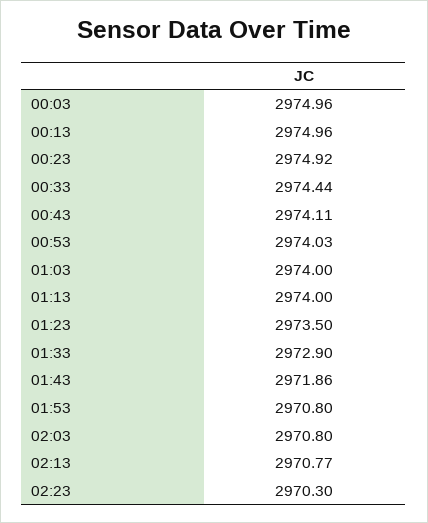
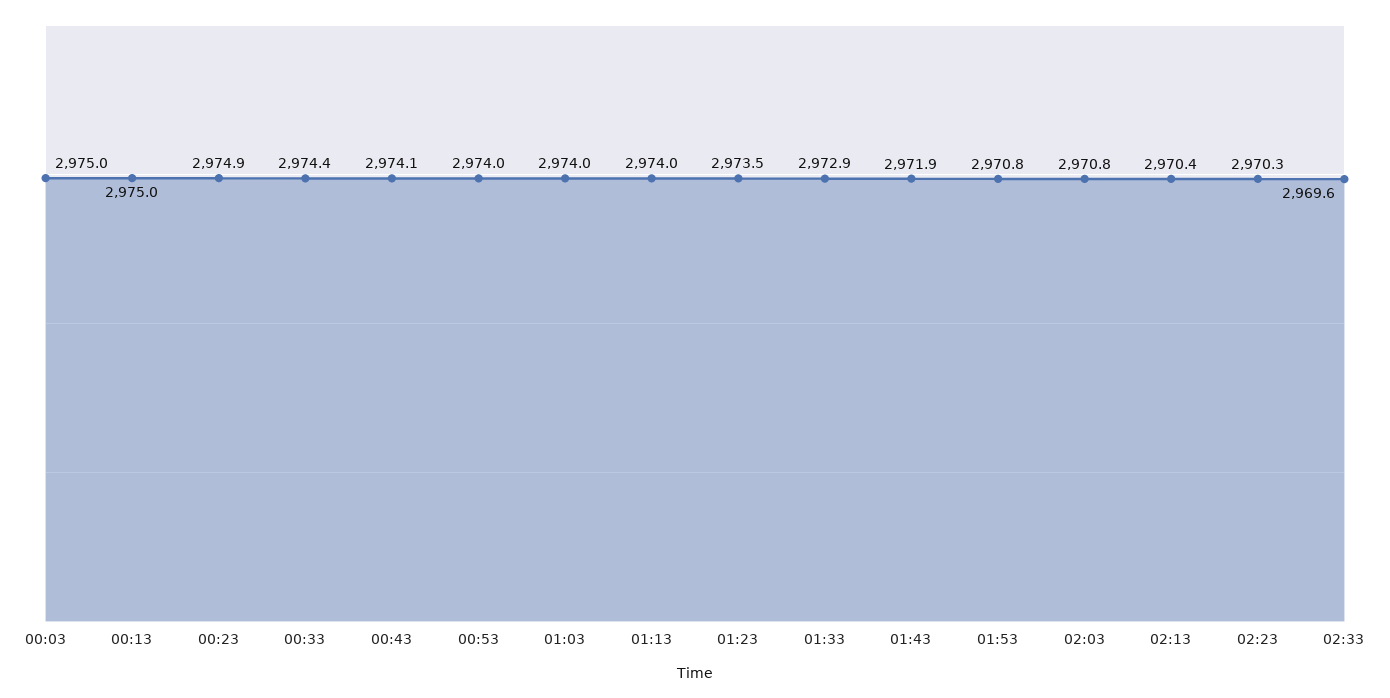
02:13: 2970.77 -> 2970.4
02:33: none -> 2969.6

